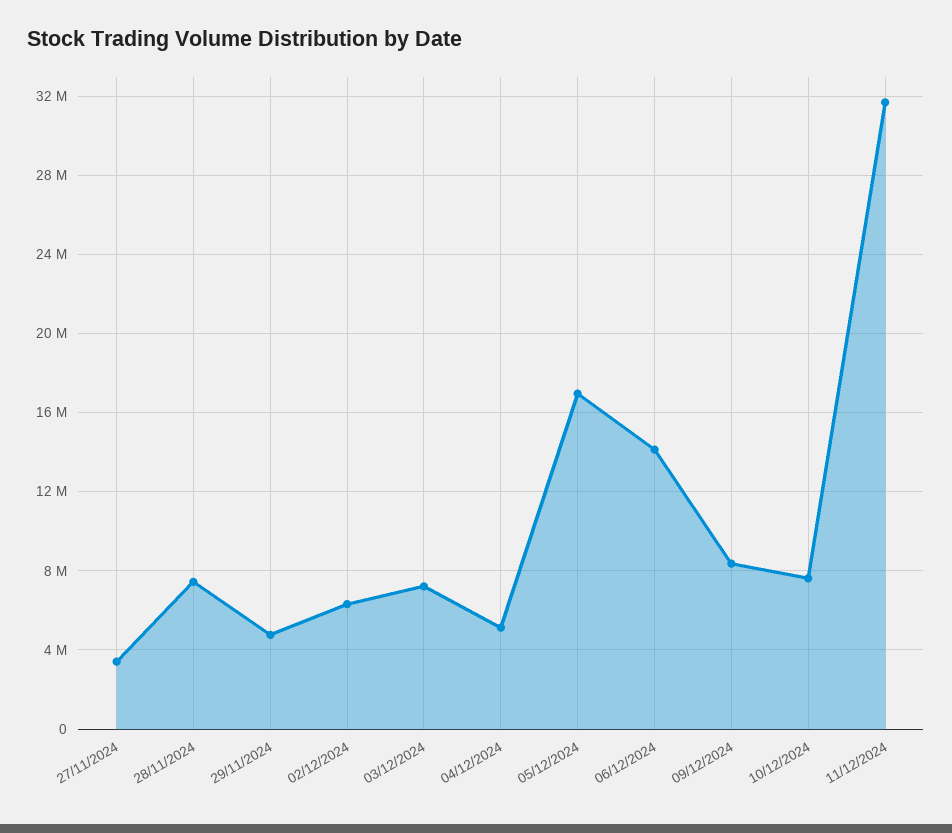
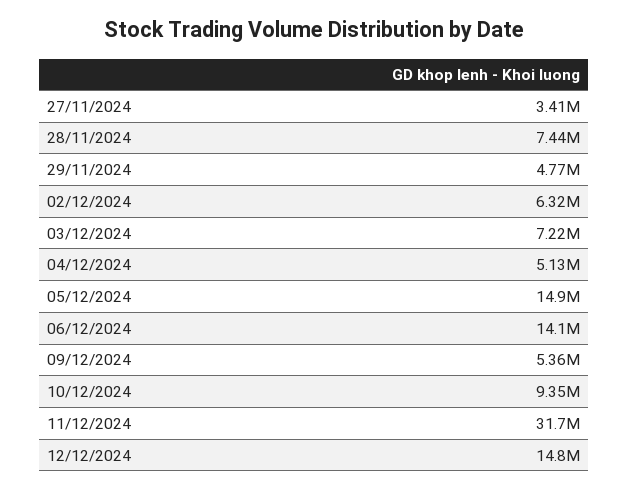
05/12/2024: 17000000 -> 14900000
09/12/2024: 8500000 -> 5360000
10/12/2024: 7500000 -> 9350000
12/12/2024: none -> 14800000

